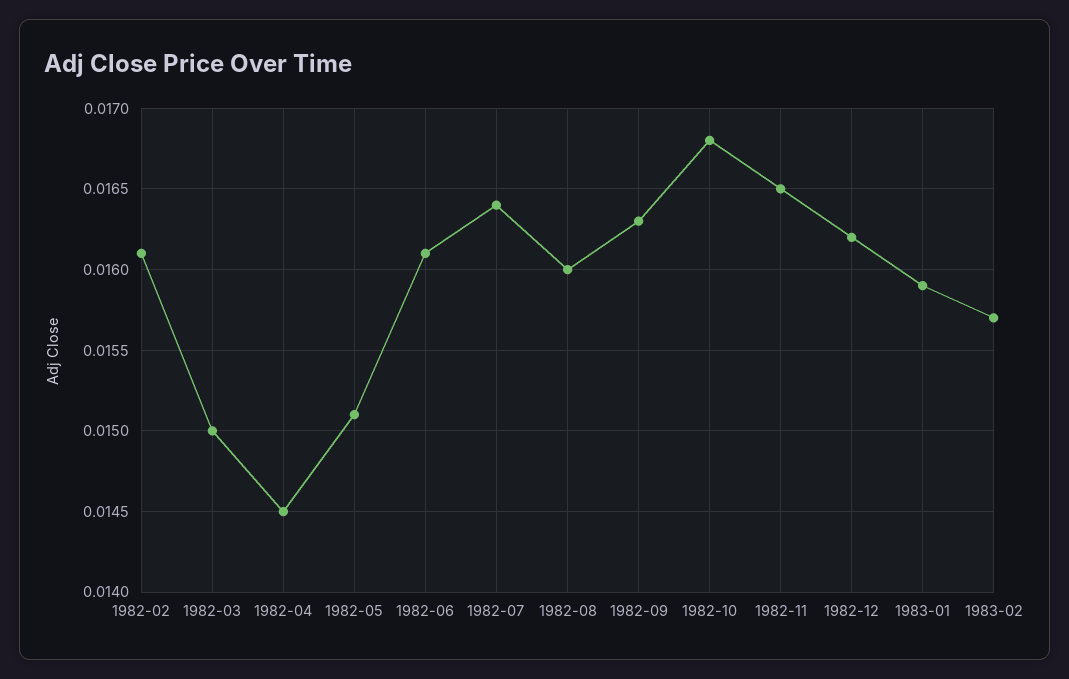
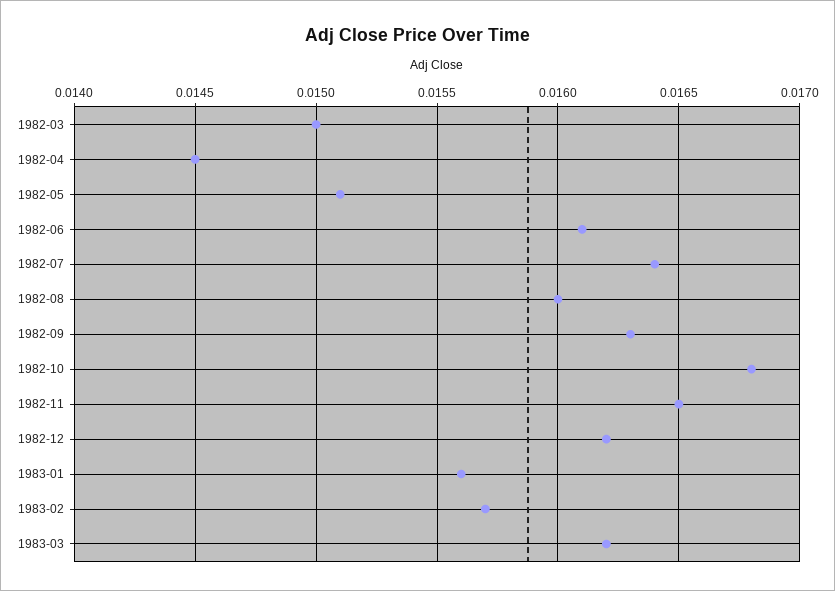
1982-02: 0.0161 -> none
1983-01: 0.0159 -> 0.0156
1983-03: none -> 0.0162

